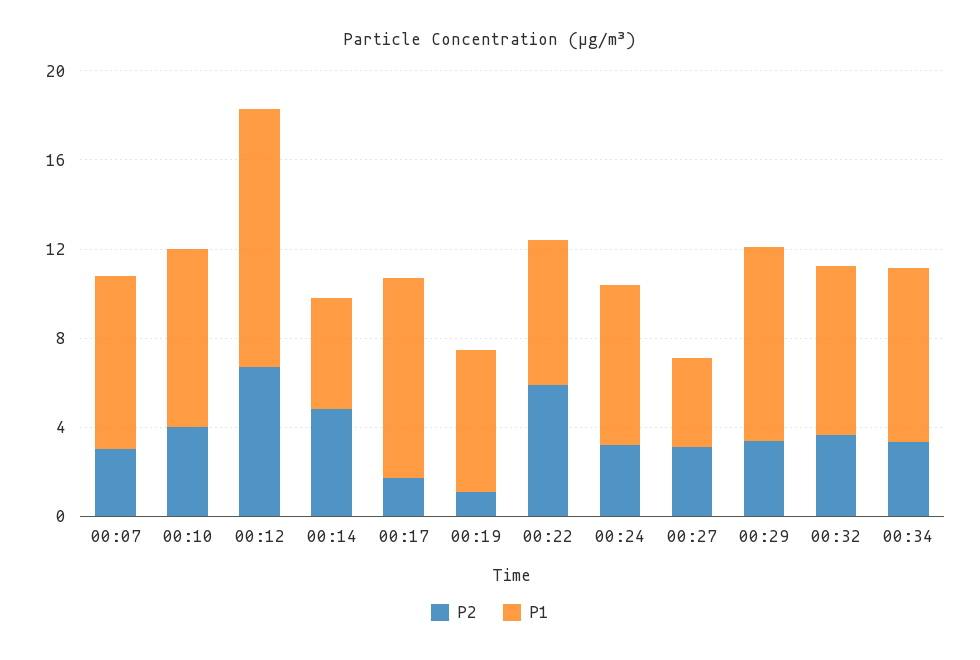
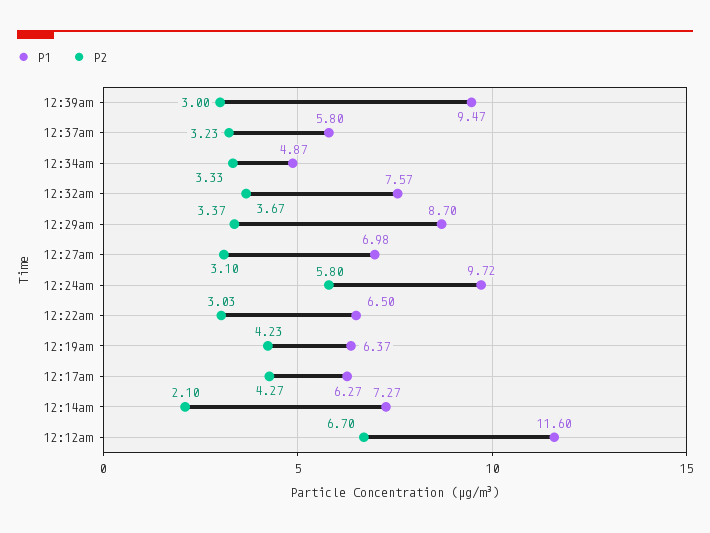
P2, 00:07: 3 -> none
P1, 00:07: 8 -> none
P2, 00:10: 4 -> none
P1, 00:10: 8 -> none
P2, 00:14: 5 -> 2.1
P1, 00:14: 5 -> 7.27
P2, 00:17: 2 -> 4.27
P1, 00:17: 9 -> 6.27
P2, 00:19: 1 -> 4.23
P2, 00:22: 6 -> 3.03
P2, 00:24: 3 -> 5.8
P1, 00:24: 7 -> 9.72
P1, 00:27: 4 -> 6.98
P1, 00:34: 8 -> 4.87
P1, 12:39am: none -> 9.47
P2, 12:39am: none -> 3
P1, 12:37am: none -> 5.8
P2, 12:37am: none -> 3.23

